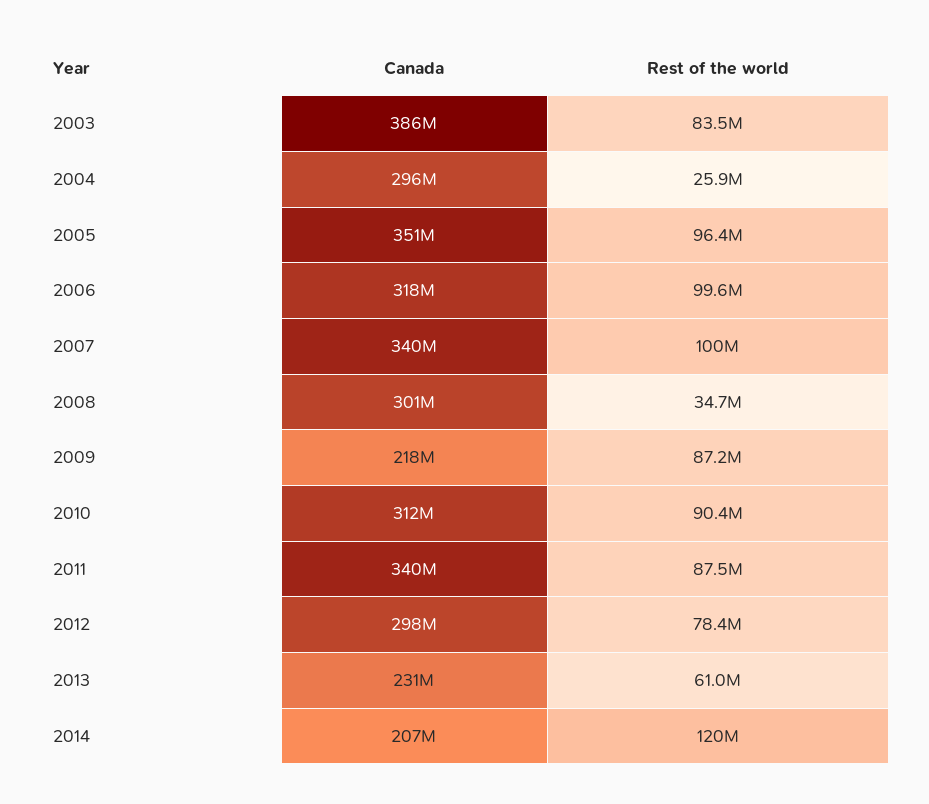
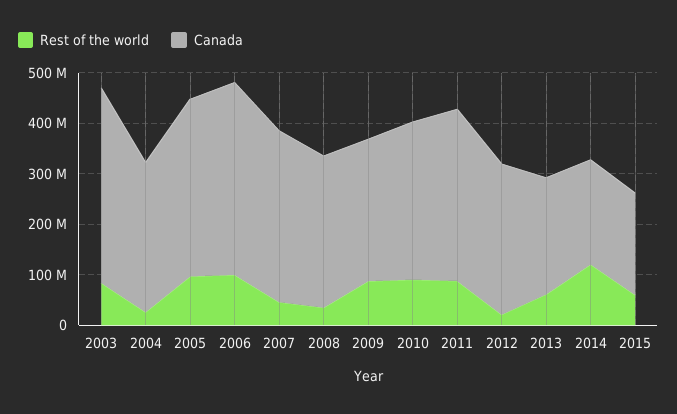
Canada, 2006: 318000000 -> 380000000
Rest of the world, 2007: 100000000 -> 40000000
Canada, 2009: 218000000 -> 280000000
Rest of the world, 2012: 78400000 -> 20000000
Rest of the world, 2015: none -> 60000000
Canada, 2015: none -> 200000000

